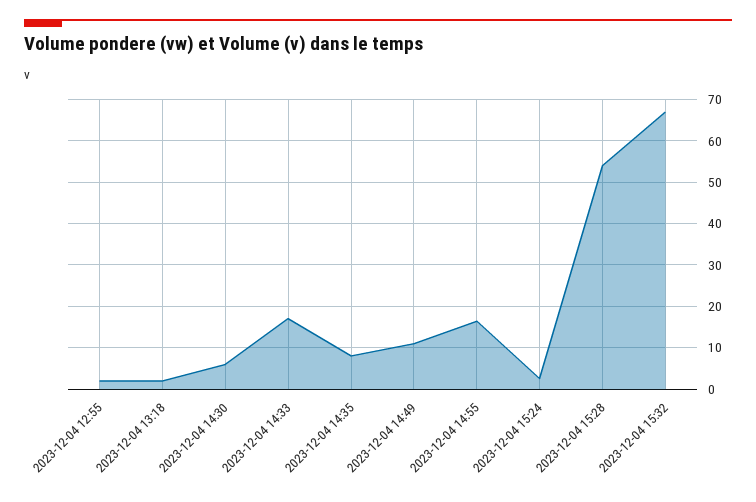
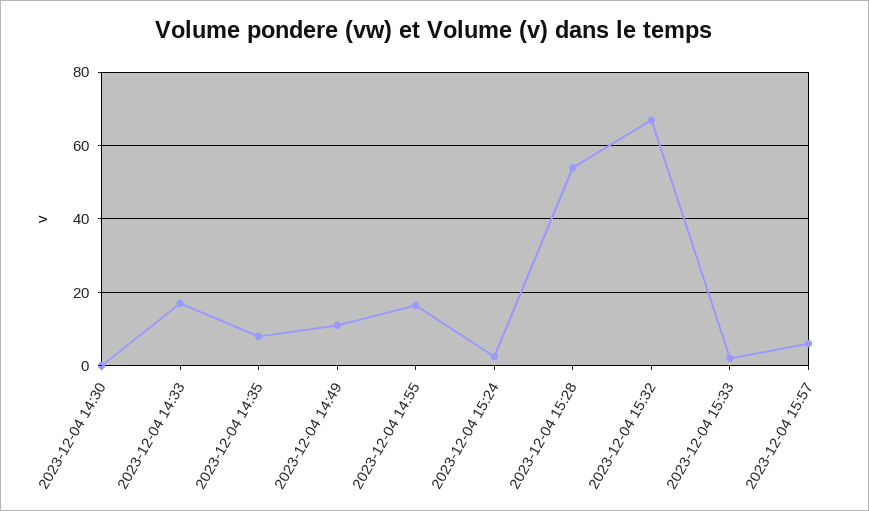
2023-12-04 12:55: 2 -> none
2023-12-04 13:18: 2 -> none
2023-12-04 14:30: 6 -> 0
2023-12-04 15:33: none -> 2
2023-12-04 15:57: none -> 6

